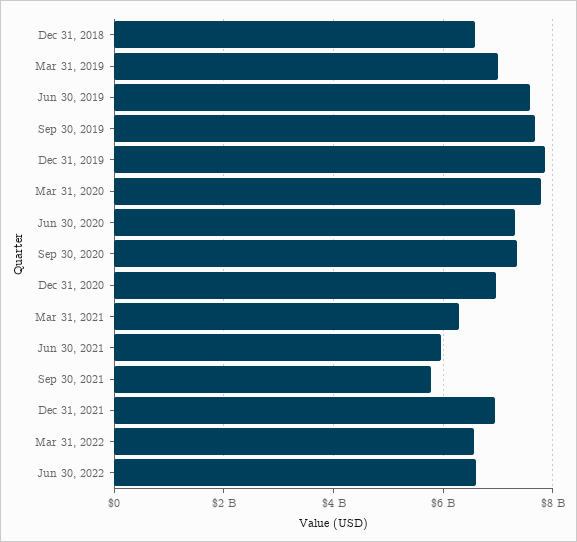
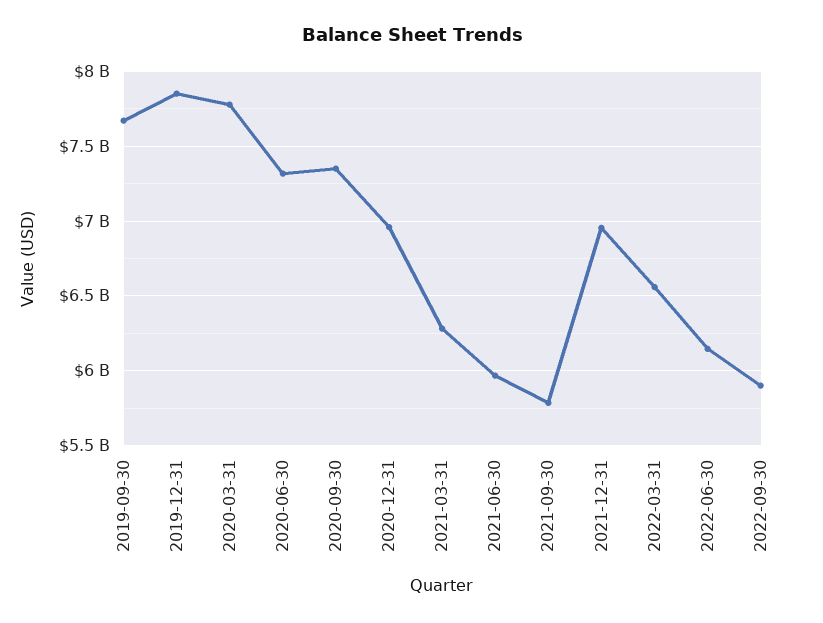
Dec 31, 2018: 6600000000 -> none
Mar 31, 2019: 7000000000 -> none
Jun 30, 2019: 7600000000 -> none
Jun 30, 2022: 6600000000 -> 6150000000
2022-09-30: none -> 5900000000

